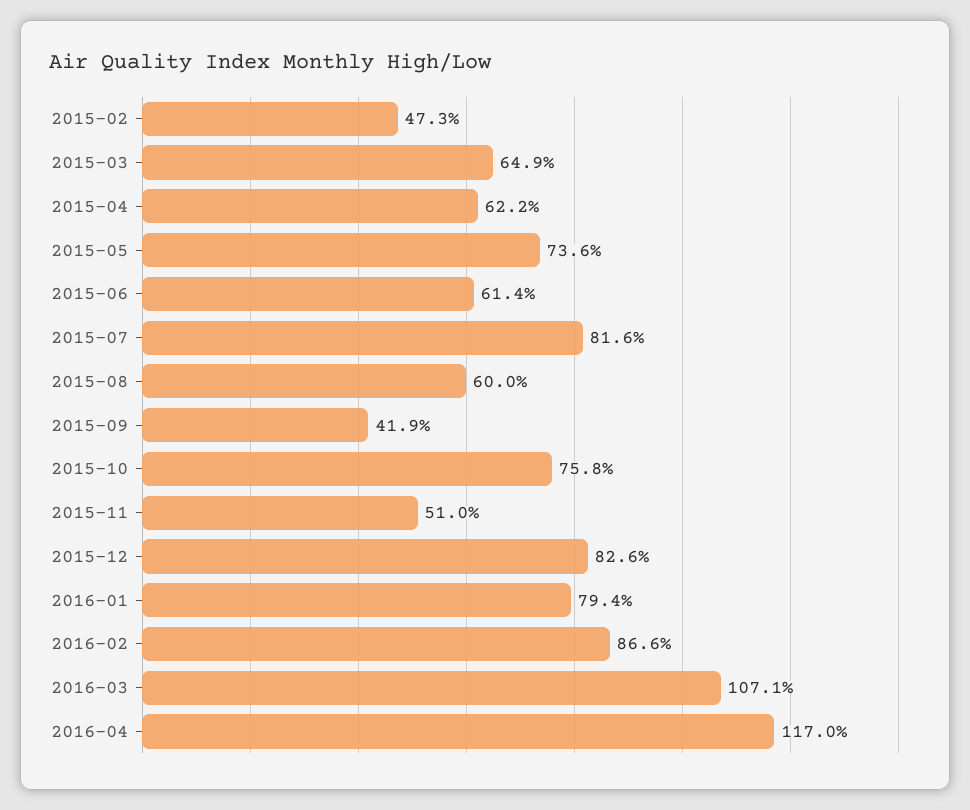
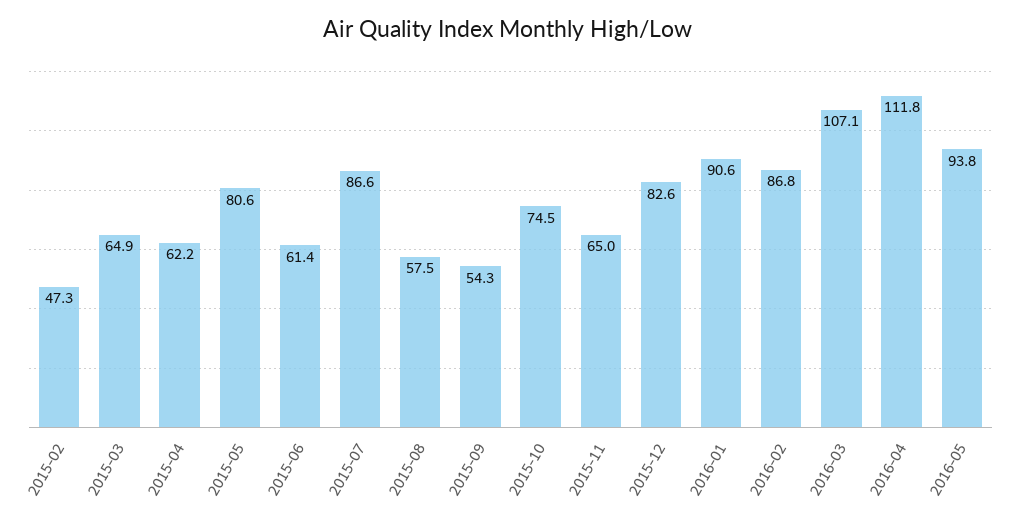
2015-05: 73.6 -> 80.6
2015-07: 81.6 -> 86.6
2015-08: 60 -> 57.5
2015-09: 41.9 -> 54.3
2015-10: 75.8 -> 74.5
2015-11: 51 -> 65
2016-01: 79.4 -> 90.6
2016-02: 86.6 -> 86.8
2016-04: 117 -> 111.8
2016-05: none -> 93.8

